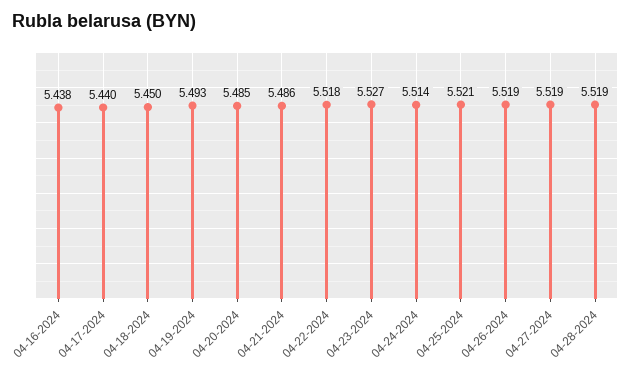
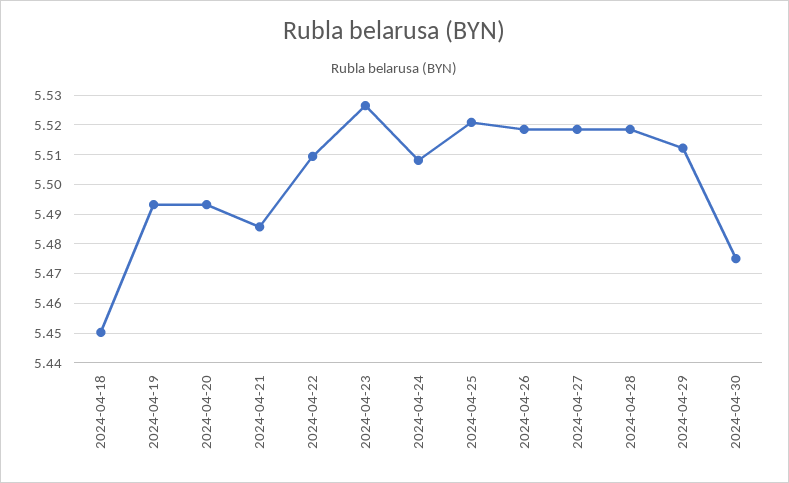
04-16-2024: 5.438 -> none
04-17-2024: 5.44 -> none
04-20-2024: 5.485 -> 5.4925
04-22-2024: 5.518 -> 5.51
04-24-2024: 5.514 -> 5.5075
2024-04-29: none -> 5.5125
2024-04-30: none -> 5.475

